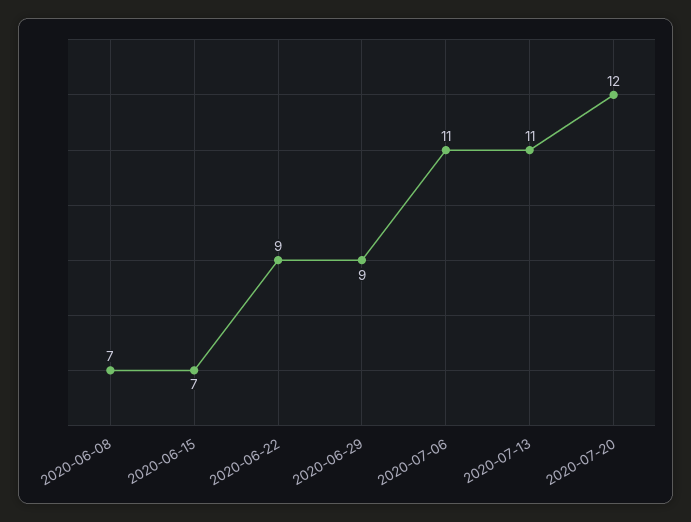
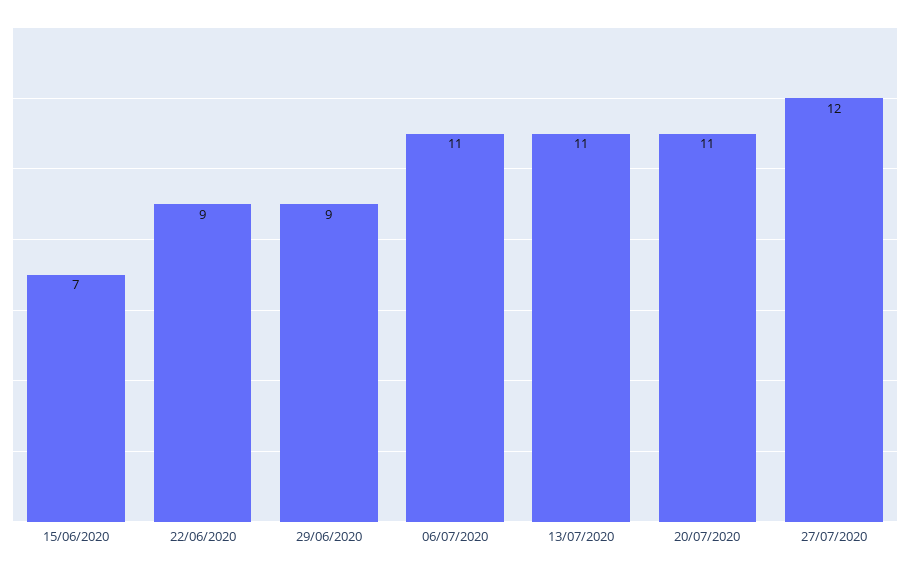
2020-06-08: 7 -> none
2020-07-20: 12 -> 11
27/07/2020: none -> 12

